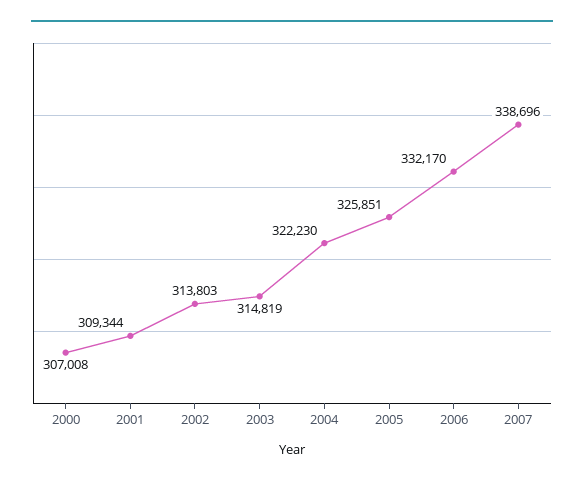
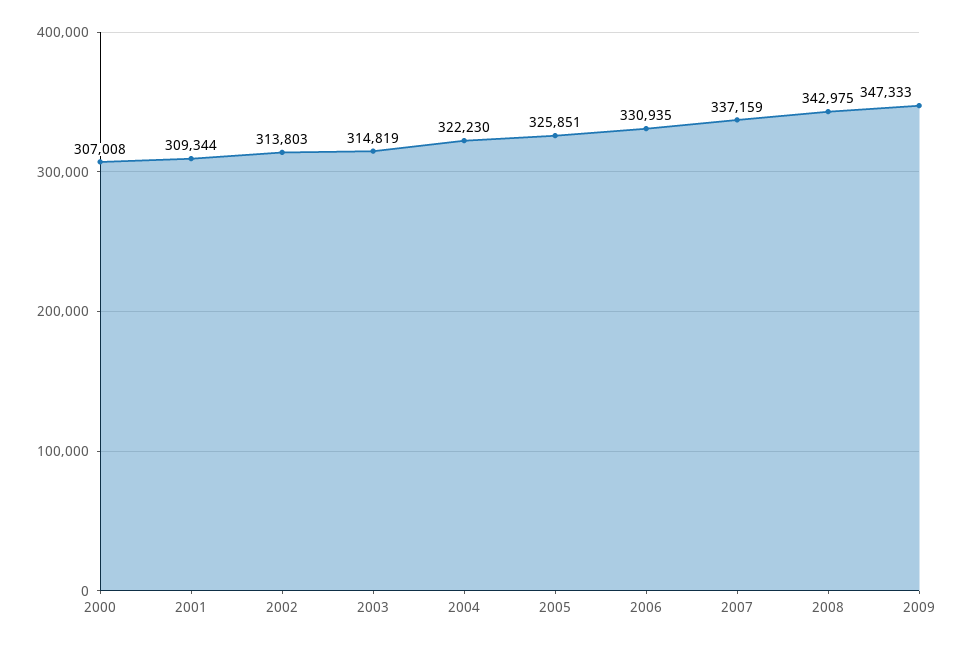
2006: 332170 -> 330935
2007: 338696 -> 337159
2008: none -> 342975
2009: none -> 347333

